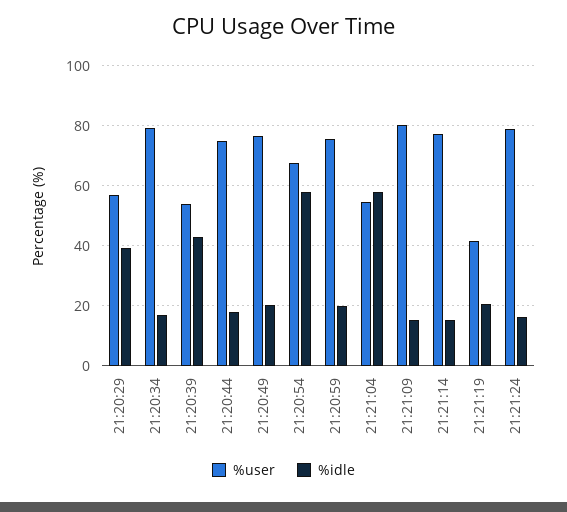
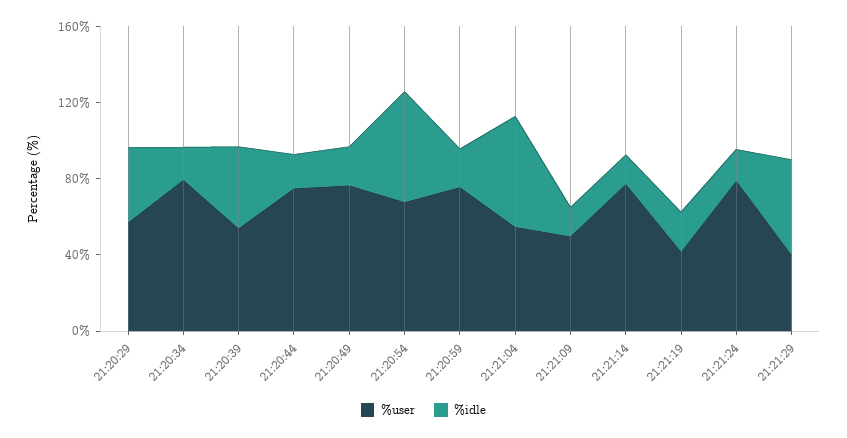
%user, 21:21:09: 80 -> 50
%user, 21:21:29: none -> 40
%idle, 21:21:29: none -> 50

